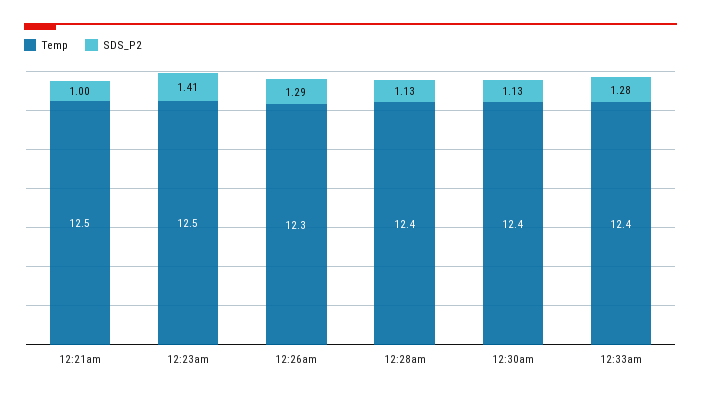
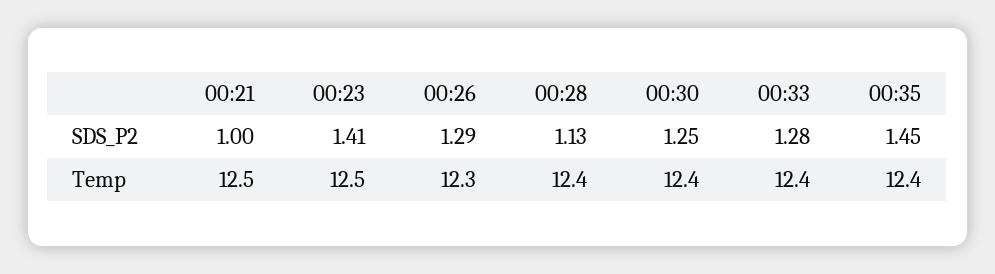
SDS_P2, 12:30am: 1.13 -> 1.25
SDS_P2, 00:35: none -> 1.45
Temp, 00:35: none -> 12.4

